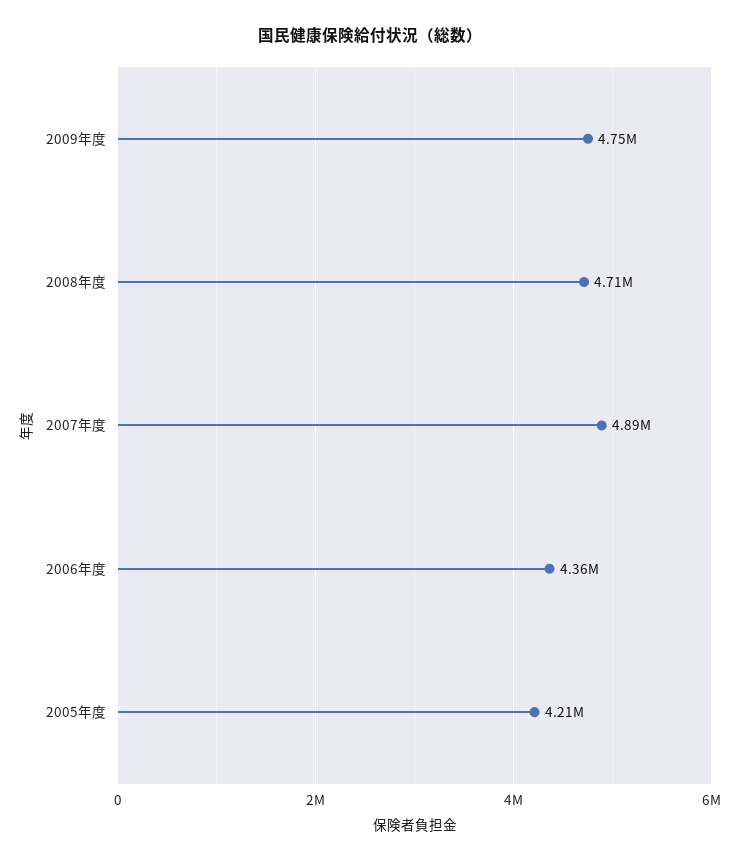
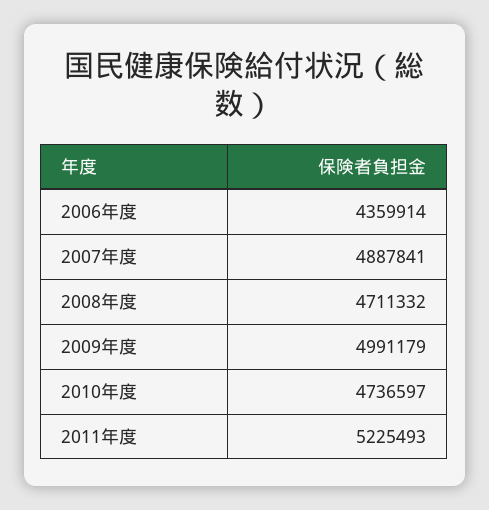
2009年度: 4750000 -> 4991179
2005年度: 4210000 -> none
2010年度: none -> 4736597
2011年度: none -> 5225493

